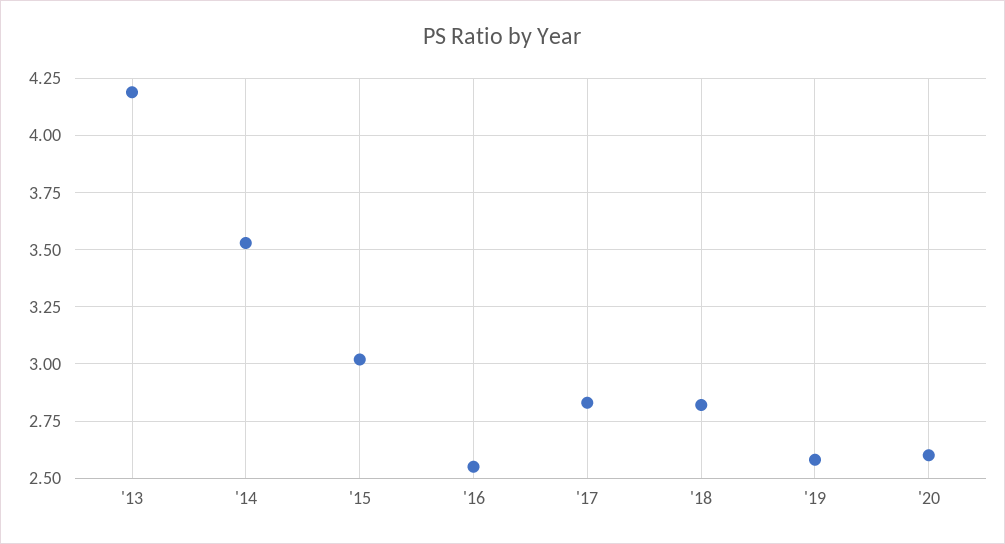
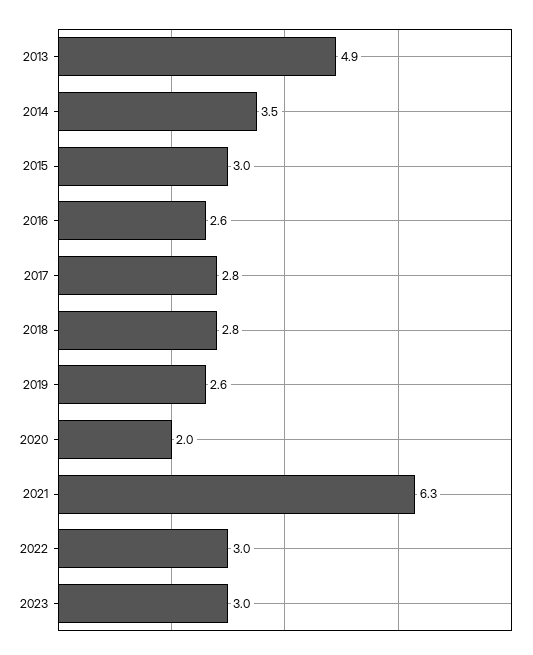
'13: 4.2 -> 4.9
'20: 2.6 -> 2
2021: none -> 6.3
2022: none -> 3
2023: none -> 3

